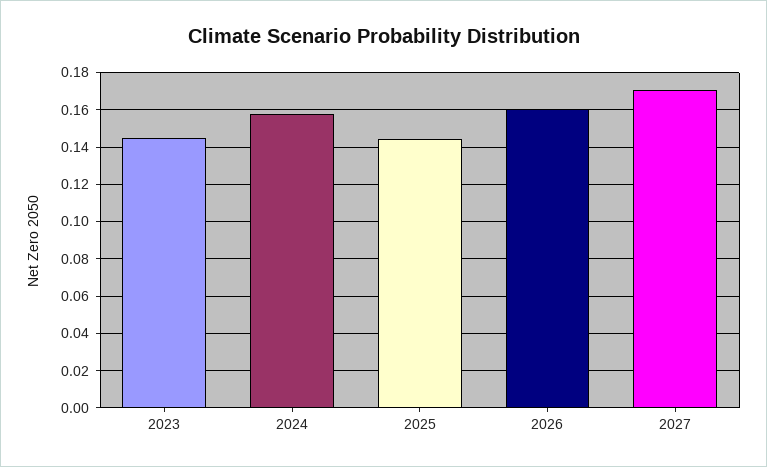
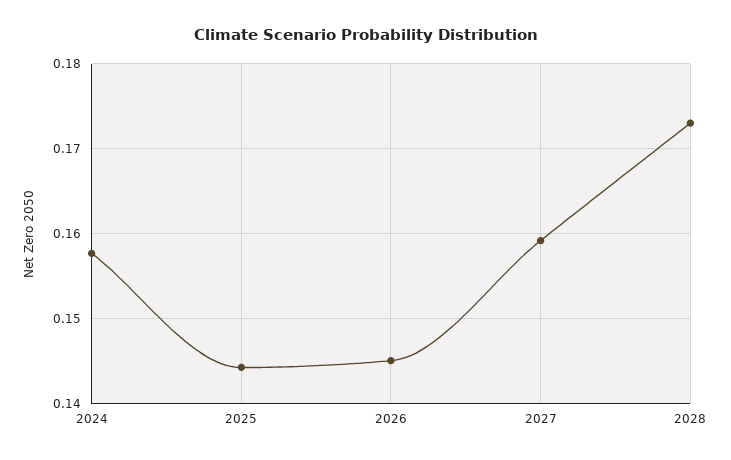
2023: 0.145 -> none
2026: 0.16 -> 0.145
2027: 0.17 -> 0.159
2028: none -> 0.173

